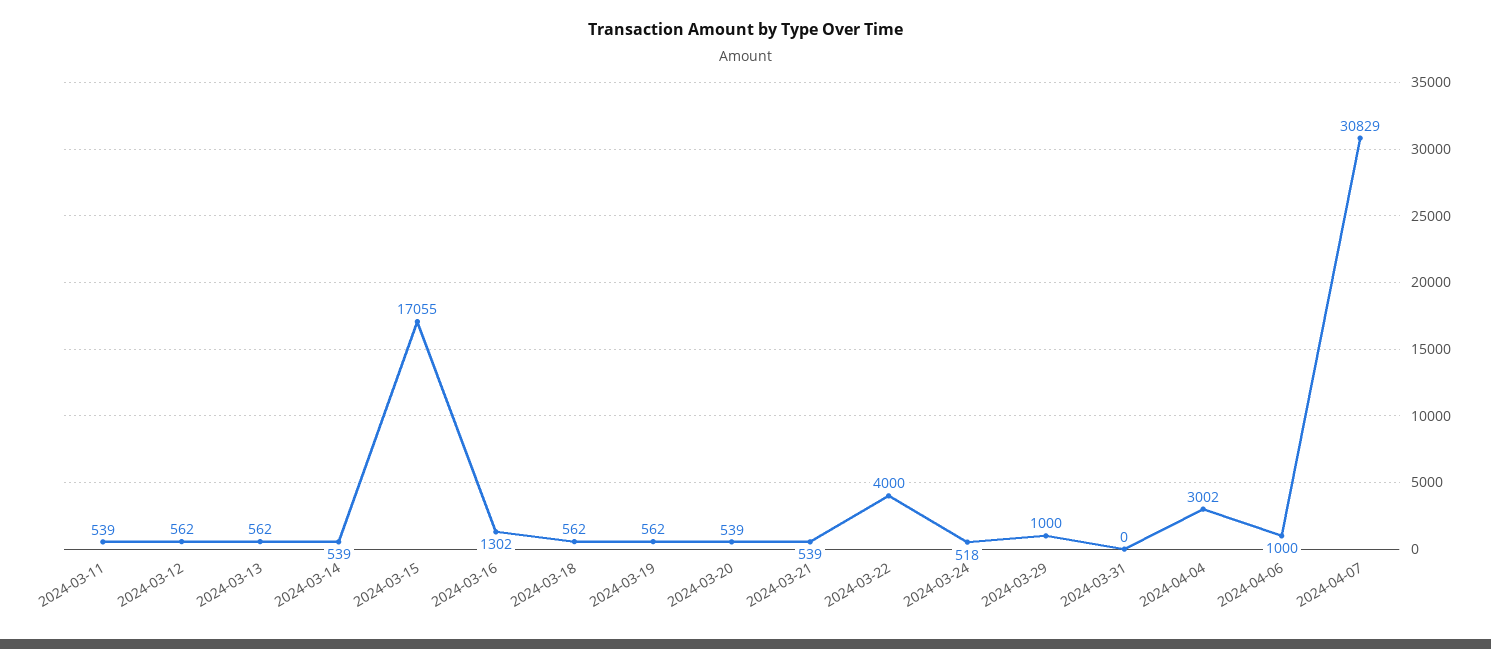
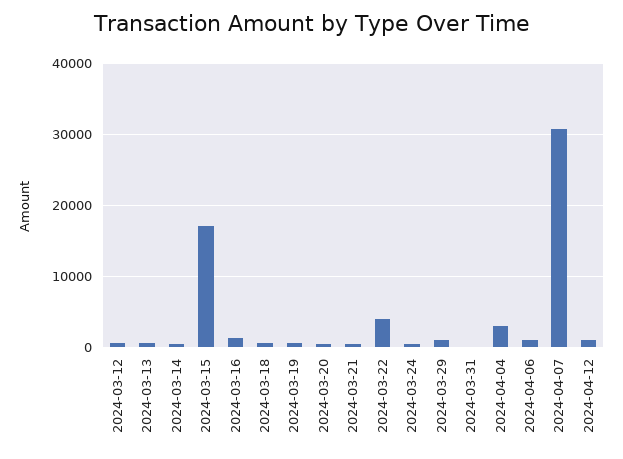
2024-03-11: 539 -> none
2024-04-12: none -> 1000

